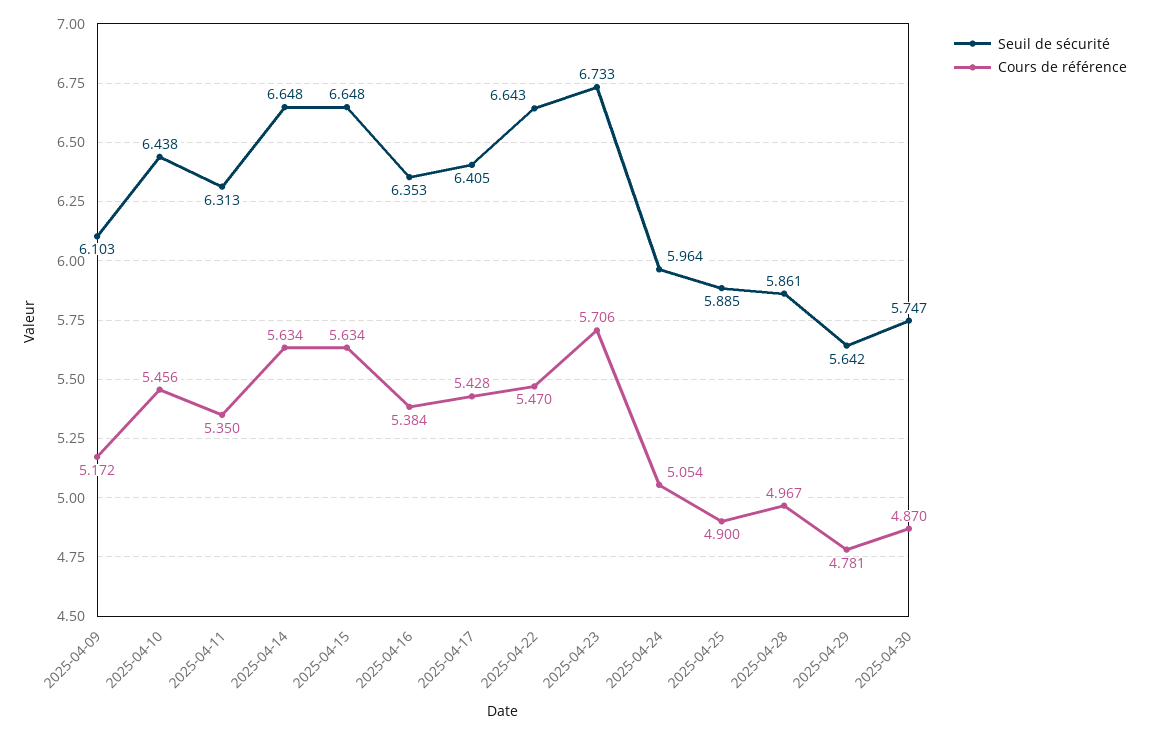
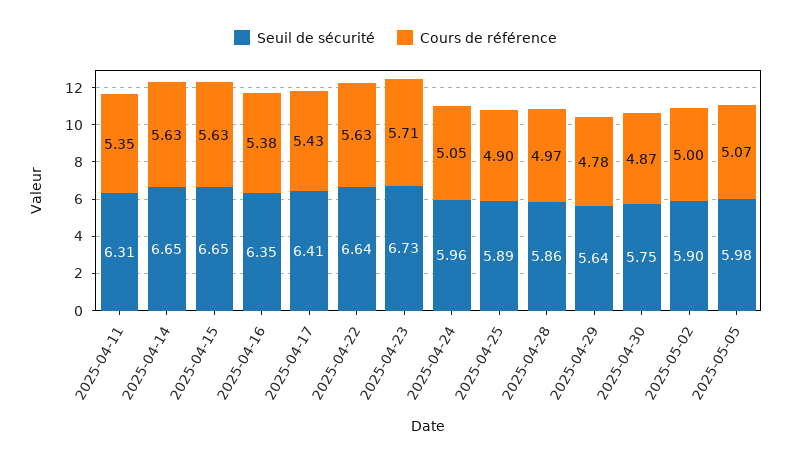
Seuil de sécurité, 2025-04-09: 6.103 -> none
Cours de référence, 2025-04-09: 5.172 -> none
Seuil de sécurité, 2025-04-10: 6.438 -> none
Cours de référence, 2025-04-10: 5.456 -> none
Cours de référence, 2025-04-22: 5.47 -> 5.63
Seuil de sécurité, 2025-05-02: none -> 5.9
Cours de référence, 2025-05-02: none -> 5
Seuil de sécurité, 2025-05-05: none -> 5.98
Cours de référence, 2025-05-05: none -> 5.07

